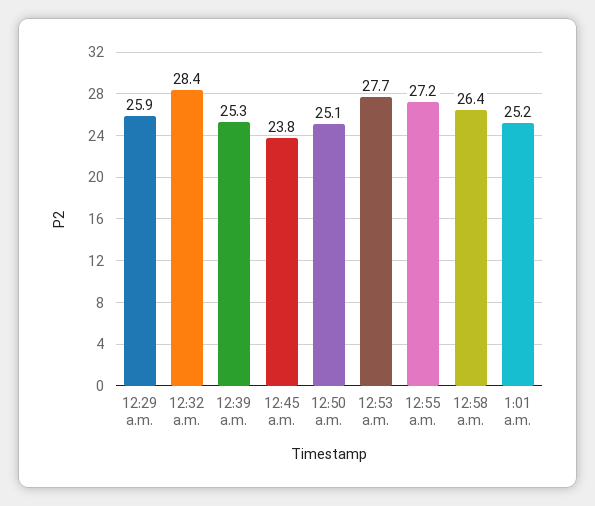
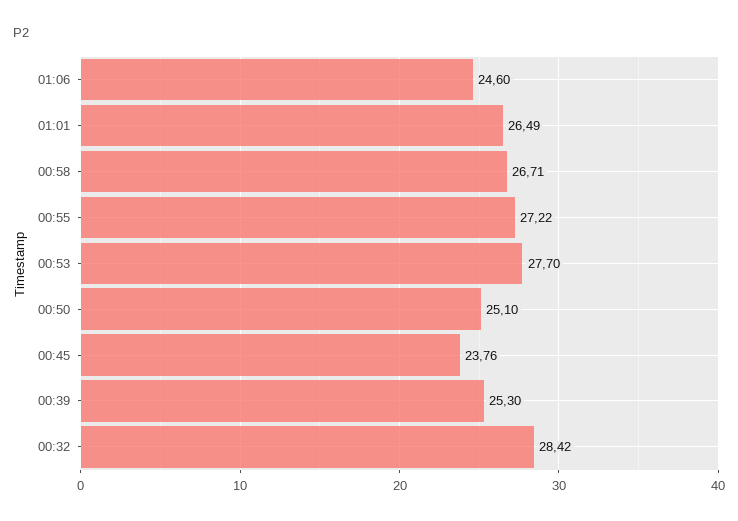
12:29 a.m.: 25.9 -> none
12:58 a.m.: 26.4 -> 26.71
1:01 a.m.: 25.2 -> 26.49
01:06: none -> 24.6

